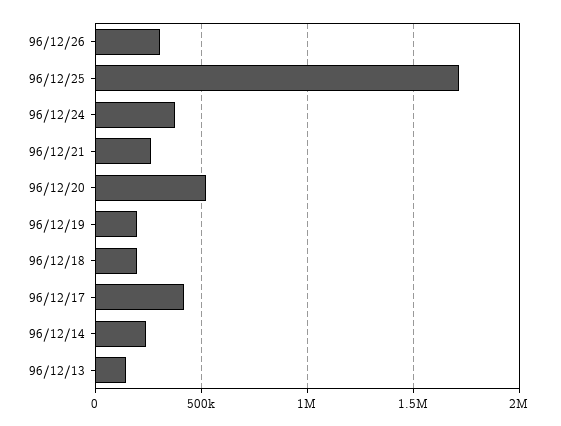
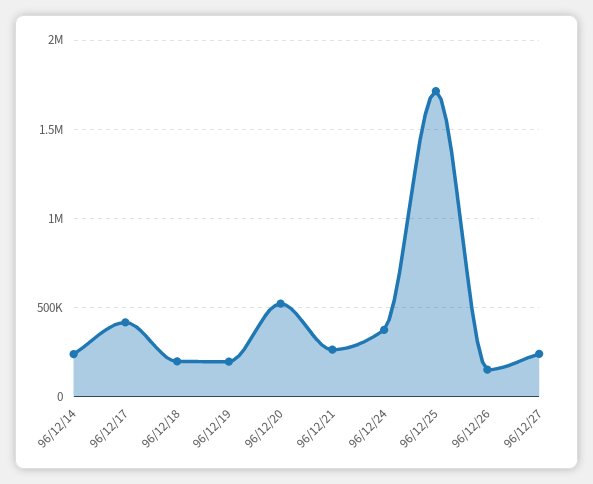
96/12/26: 300000 -> 150000
96/12/13: 150000 -> none
96/12/27: none -> 250000

